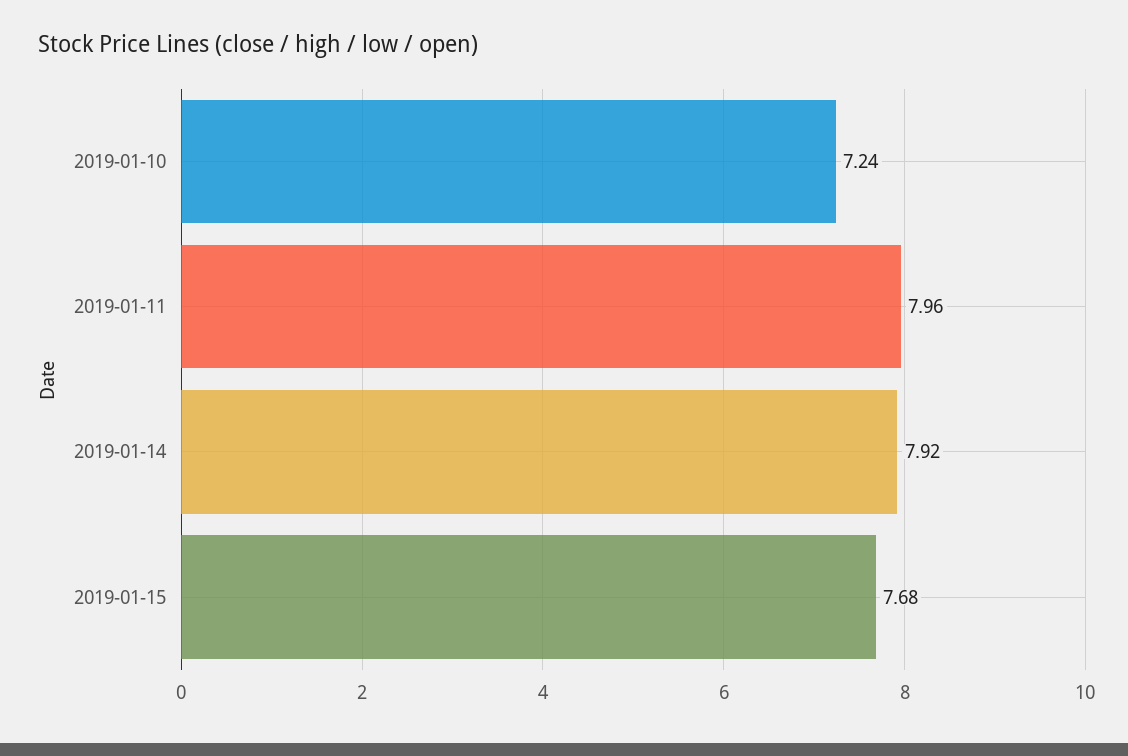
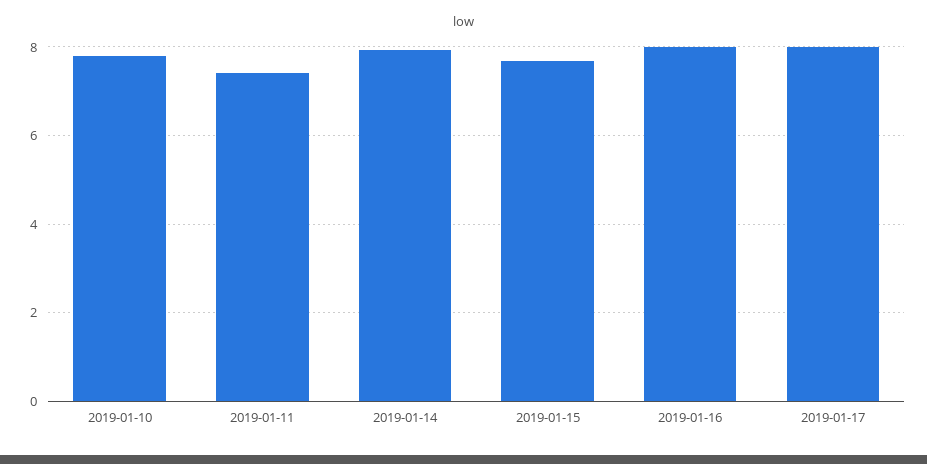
2019-01-10: 7.24 -> 7.8
2019-01-11: 7.96 -> 7.4
2019-01-16: none -> 8
2019-01-17: none -> 8

